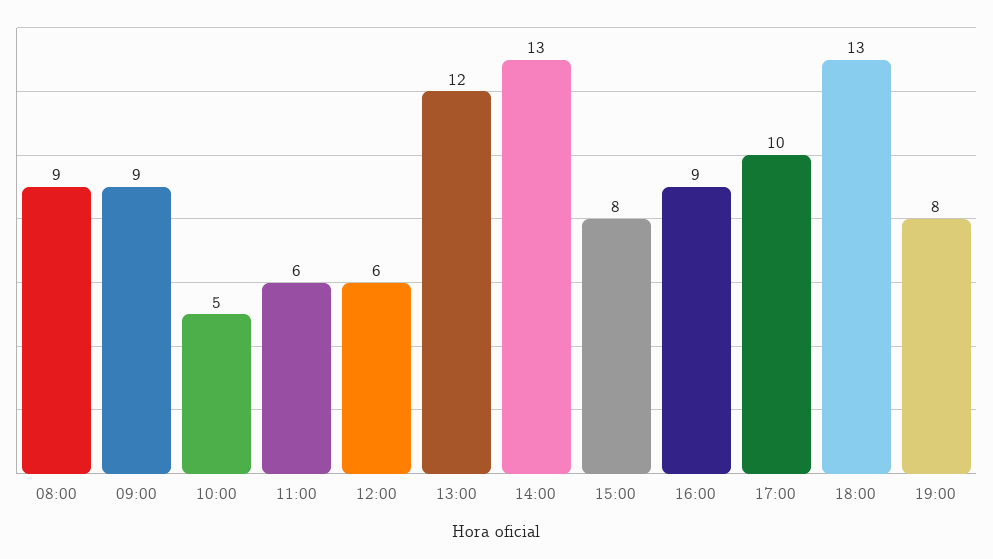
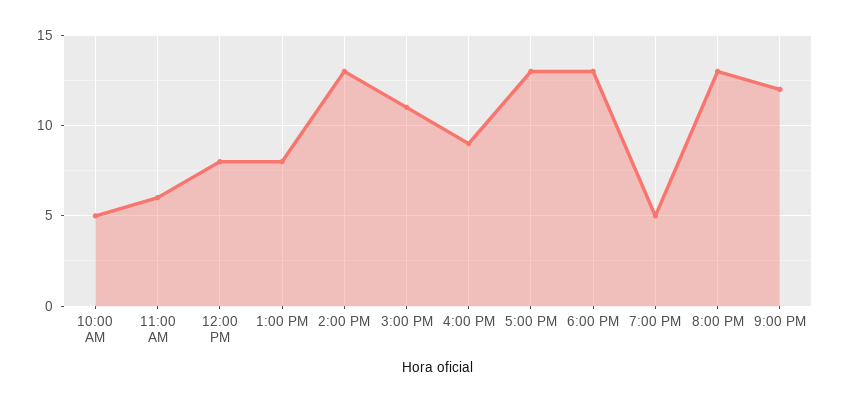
08:00: 9 -> none
09:00: 9 -> none
12:00: 6 -> 8
13:00: 12 -> 8
15:00: 8 -> 11
17:00: 10 -> 13
19:00: 8 -> 5
8:00 PM: none -> 13
9:00 PM: none -> 12

